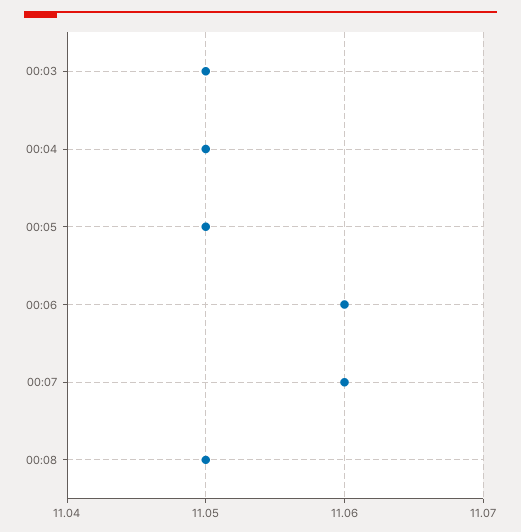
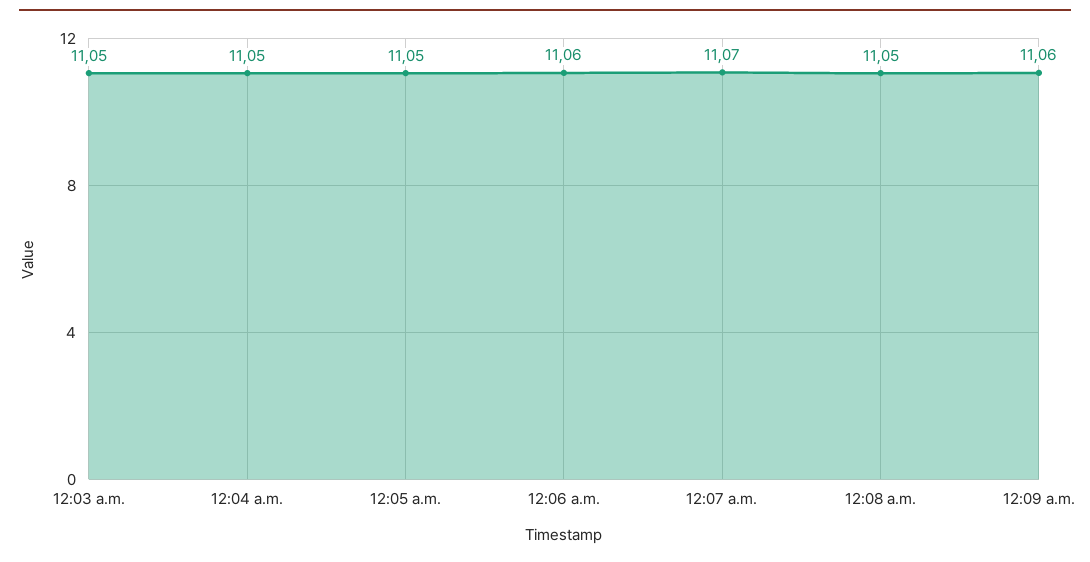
00:07: 11.06 -> 11.07
12:09 a.m.: none -> 11.06

